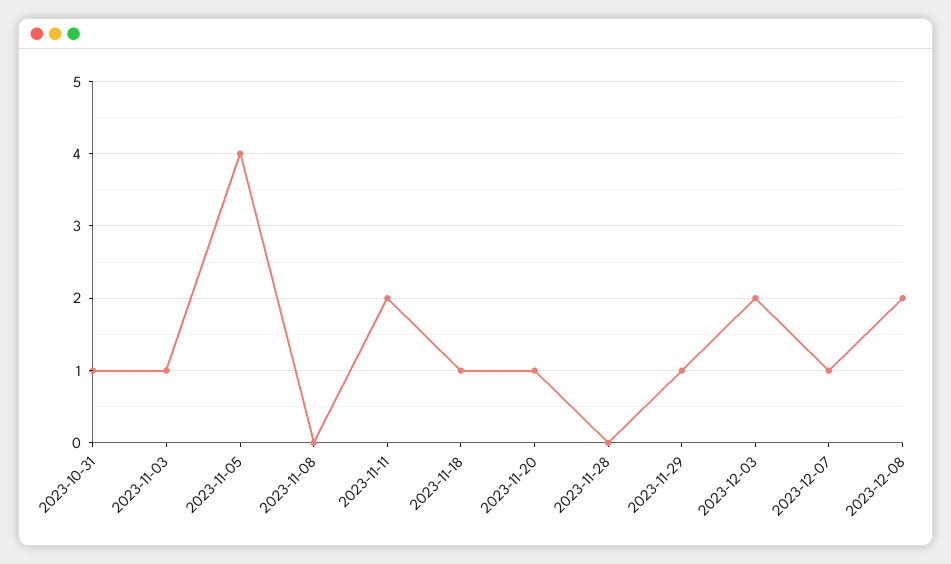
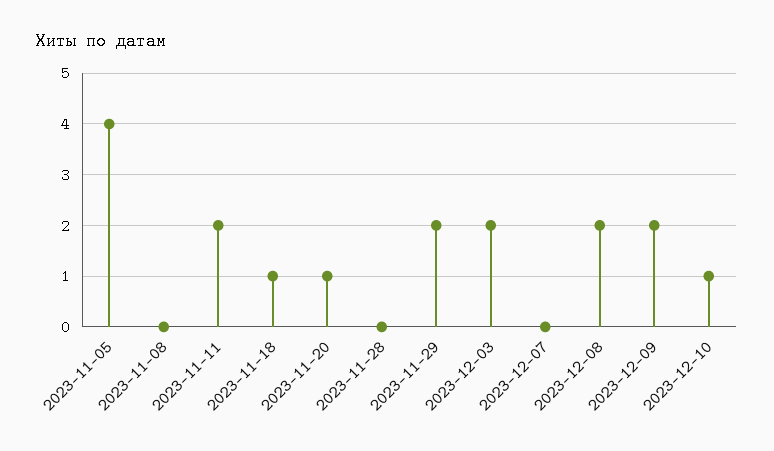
2023-10-31: 1 -> none
2023-11-03: 1 -> none
2023-11-29: 1 -> 2
2023-12-07: 1 -> 0
2023-12-09: none -> 2
2023-12-10: none -> 1

